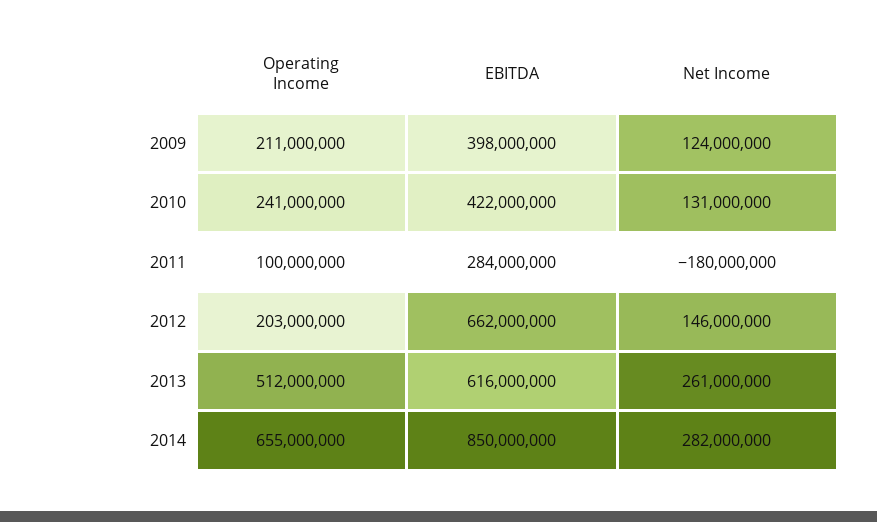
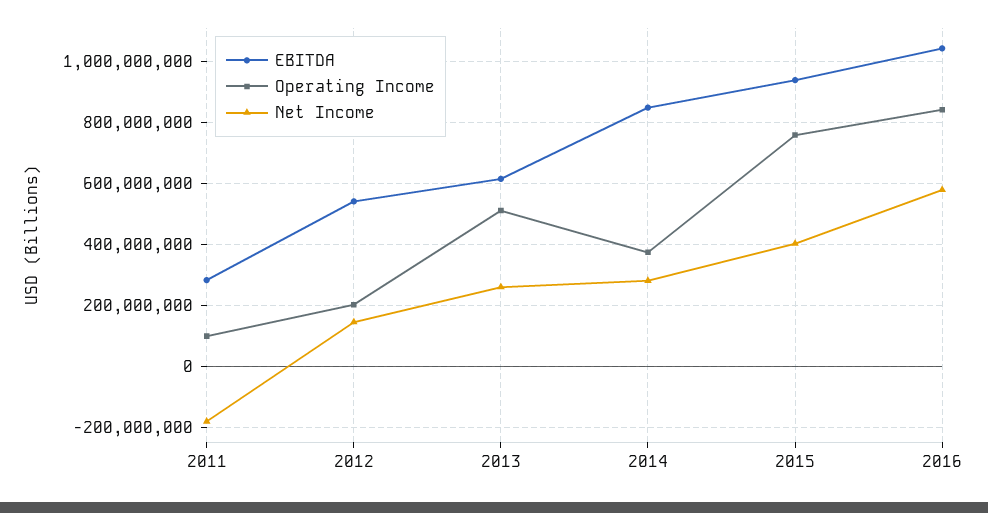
Operating Income, 2009: 211000000 -> none
EBITDA, 2009: 398000000 -> none
Net Income, 2009: 124000000 -> none
Operating Income, 2010: 241000000 -> none
EBITDA, 2010: 422000000 -> none
Net Income, 2010: 131000000 -> none
EBITDA, 2012: 662000000 -> 540000000
Operating Income, 2014: 655000000 -> 380000000
EBITDA, 2015: none -> 940000000
Operating Income, 2015: none -> 760000000
Net Income, 2015: none -> 400000000
EBITDA, 2016: none -> 1040000000
Operating Income, 2016: none -> 840000000
Net Income, 2016: none -> 580000000

